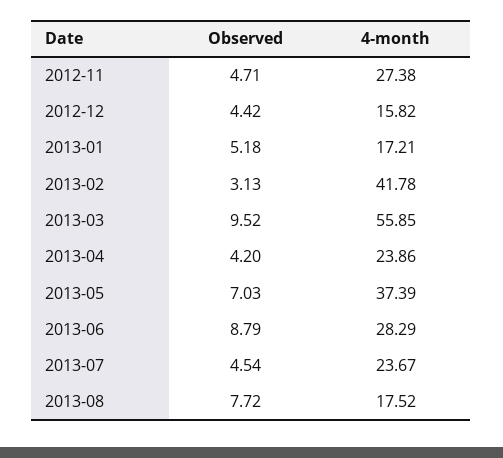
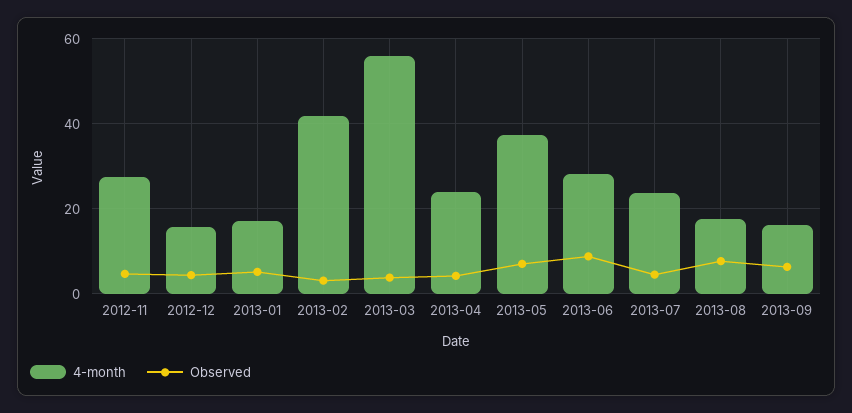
Observed, 2013-03: 9.52 -> 4
4-month, 2013-09: none -> 16
Observed, 2013-09: none -> 6

